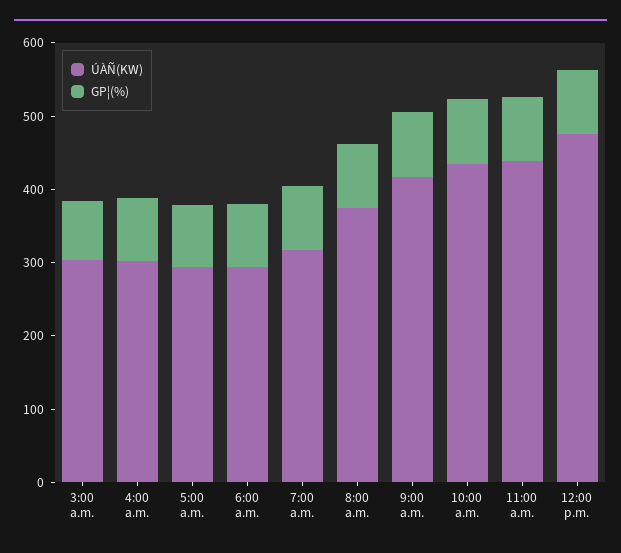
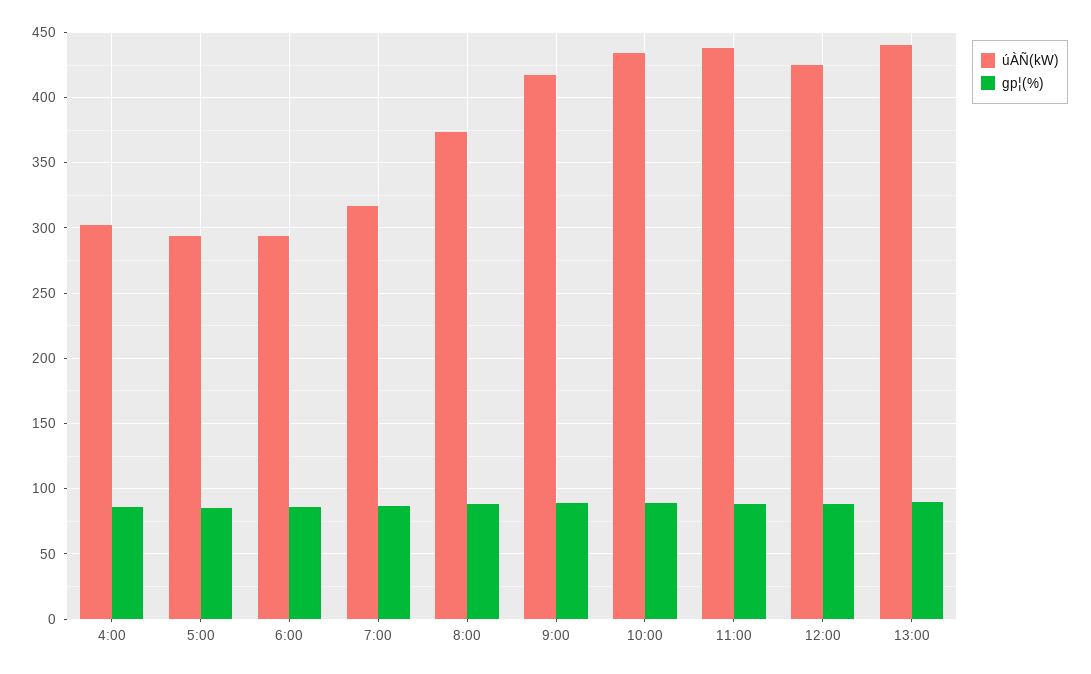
ÚÀÑ(KW), 3:00 a.m.: 300 -> none
GP¦(%), 3:00 a.m.: 80 -> none
ÚÀÑ(KW), 12:00 p.m.: 480 -> 425
ÚÀÑ(KW), 13:00: none -> 440
GP¦(%), 13:00: none -> 90

